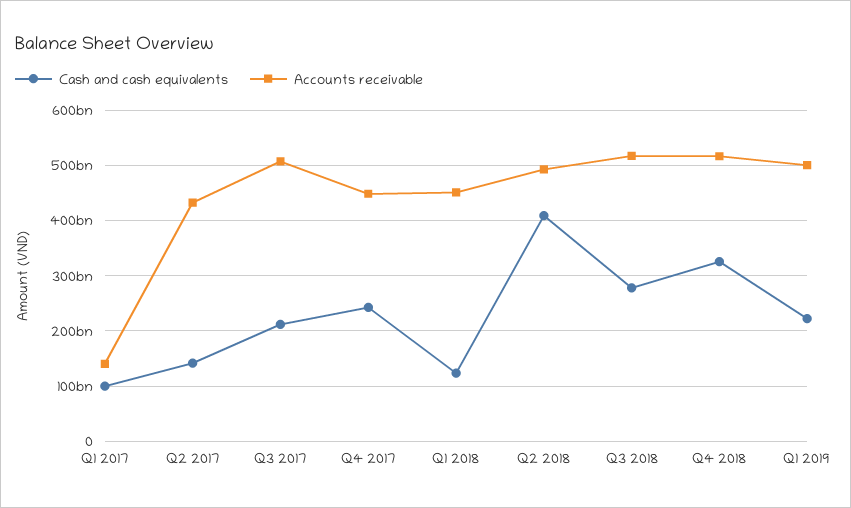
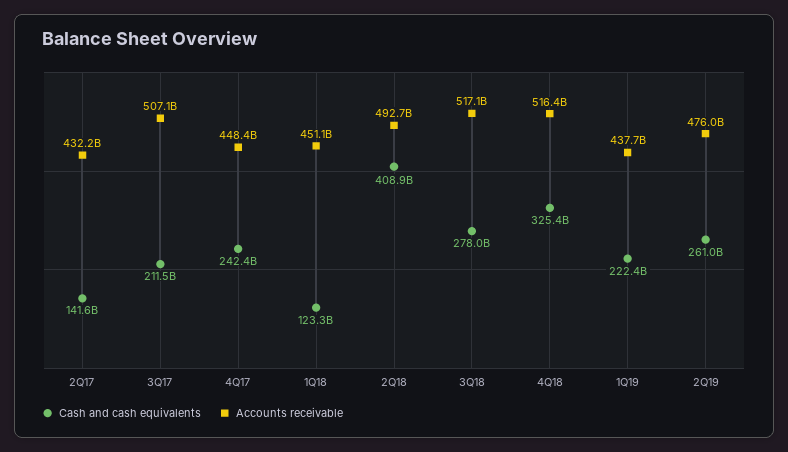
Cash and cash equivalents, Q1 2017: 100000000000 -> none
Accounts receivable, Q1 2017: 140000000000 -> none
Accounts receivable, Q1 2019: 500000000000 -> 437700000000
Cash and cash equivalents, 2Q19: none -> 261000000000
Accounts receivable, 2Q19: none -> 476000000000

